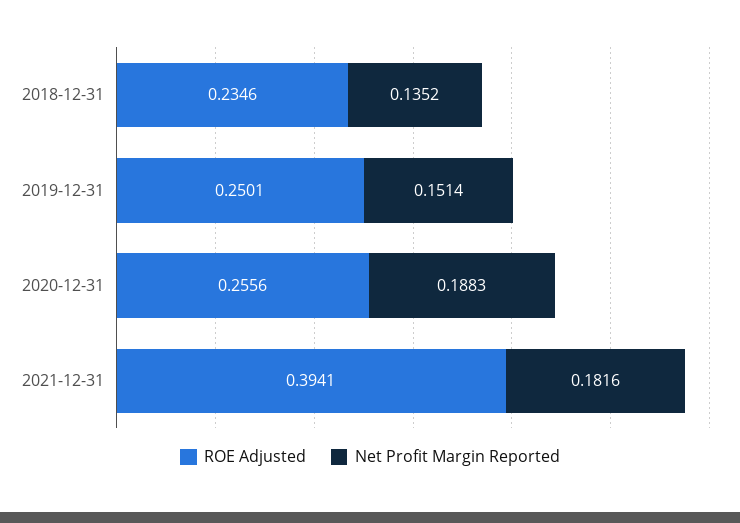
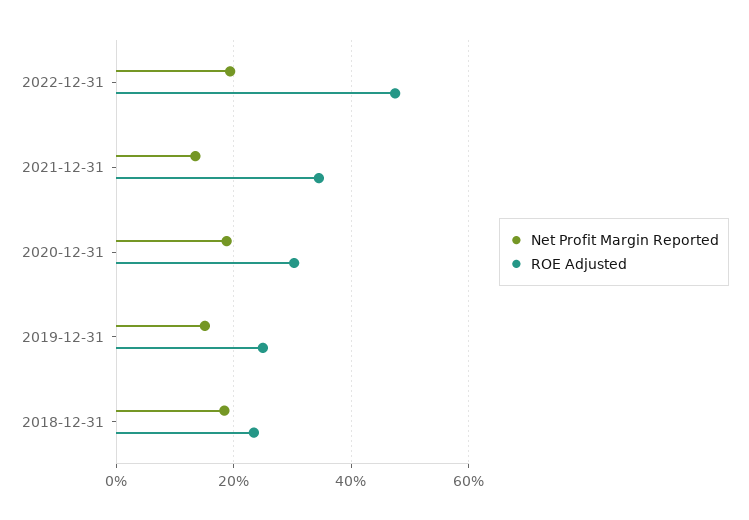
Net Profit Margin Reported, 2018-12-31: 0.1352 -> 0.18
ROE Adjusted, 2020-12-31: 0.2556 -> 0.3
ROE Adjusted, 2021-12-31: 0.3941 -> 0.34
Net Profit Margin Reported, 2021-12-31: 0.1816 -> 0.14
Net Profit Margin Reported, 2022-12-31: none -> 0.2
ROE Adjusted, 2022-12-31: none -> 0.48

